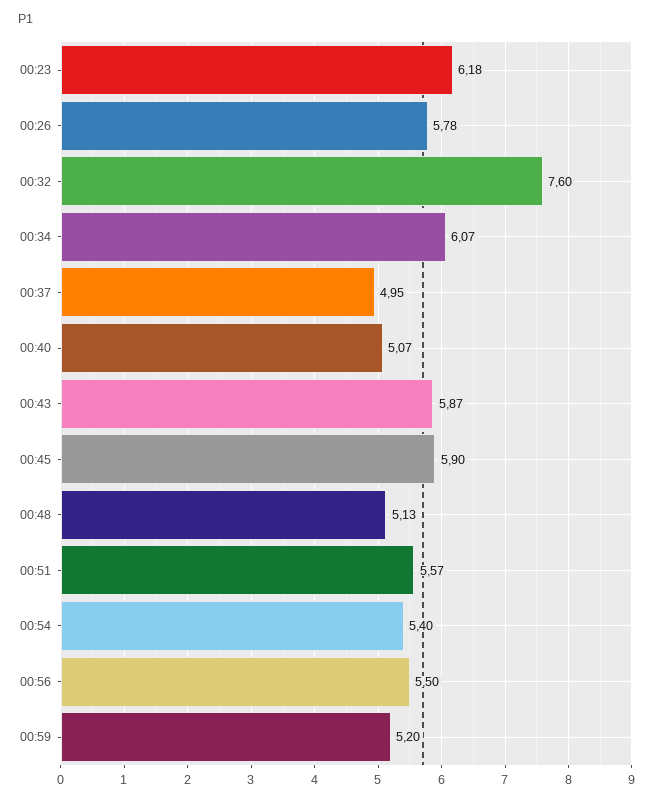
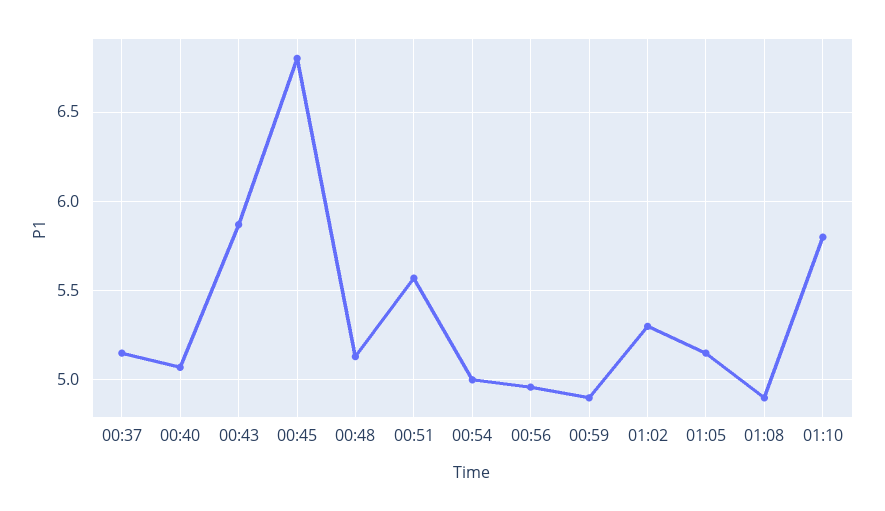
00:23: 6.18 -> none
00:26: 5.78 -> none
00:32: 7.6 -> none
00:34: 6.07 -> none
00:37: 4.95 -> 5.15
00:45: 5.9 -> 6.8
00:54: 5.4 -> 5
00:56: 5.5 -> 4.95
00:59: 5.2 -> 4.9
01:02: none -> 5.3
01:05: none -> 5.15
01:08: none -> 4.9
01:10: none -> 5.8

